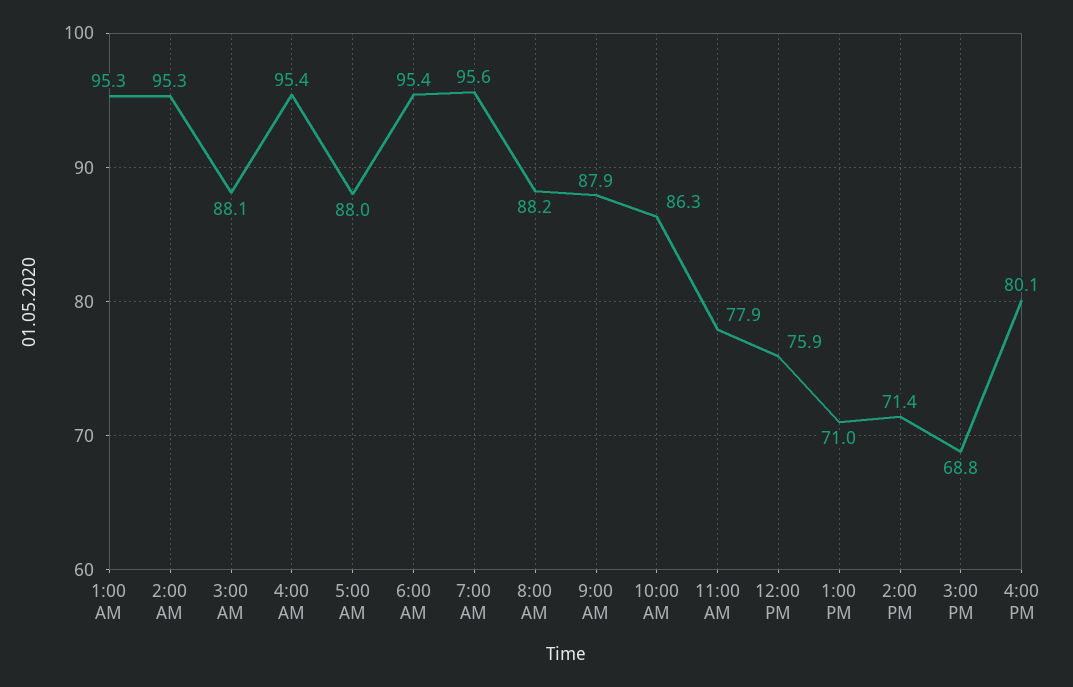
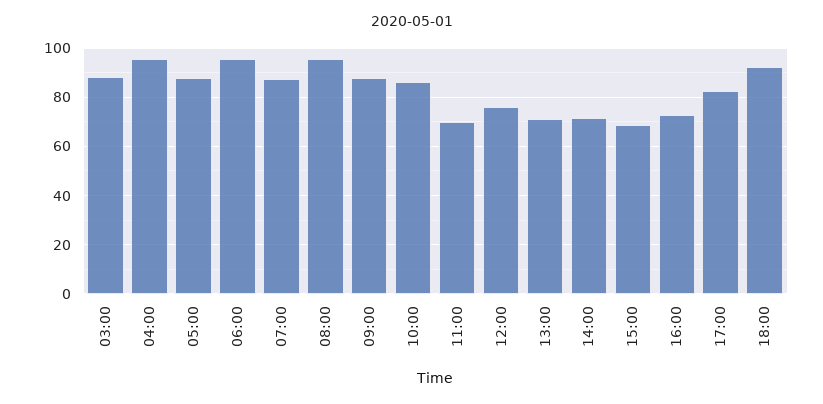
1:00 AM: 95.3 -> none
2:00 AM: 95.3 -> none
7:00 AM: 95.6 -> 87.5
8:00 AM: 88.2 -> 95
11:00 AM: 77.9 -> 70
4:00 PM: 80.1 -> 72.5
17:00: none -> 82.5
18:00: none -> 92.5

